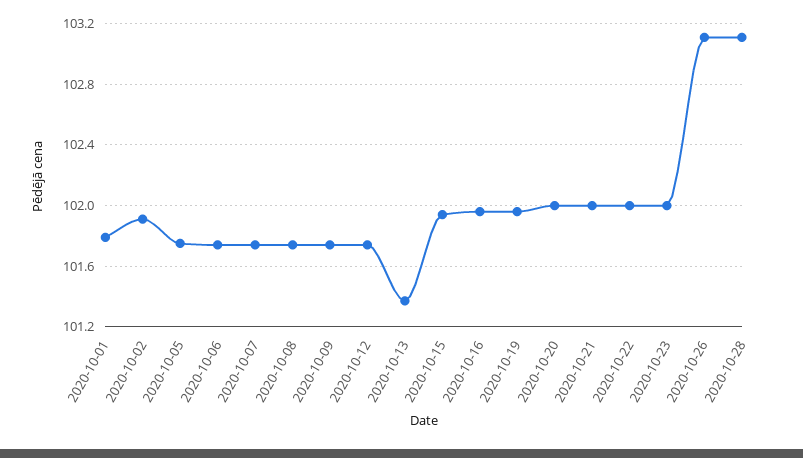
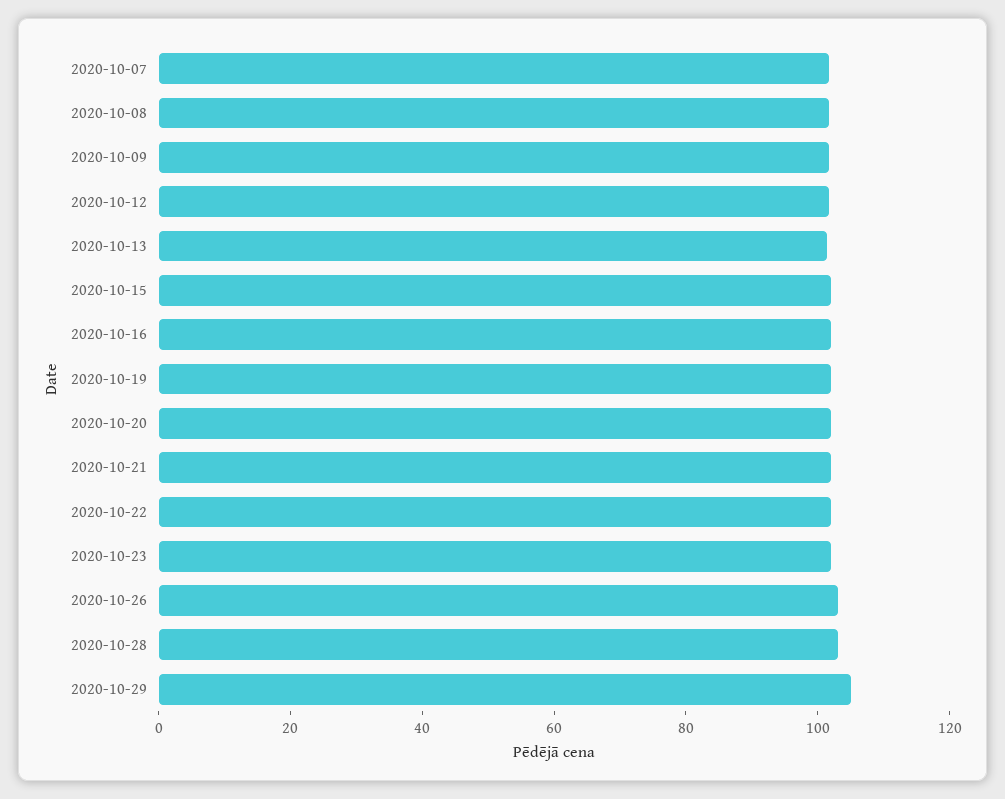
2020-10-01: 101.8 -> none
2020-10-02: 101.9 -> none
2020-10-05: 101.75 -> none
2020-10-06: 101.75 -> none
2020-10-29: none -> 105

